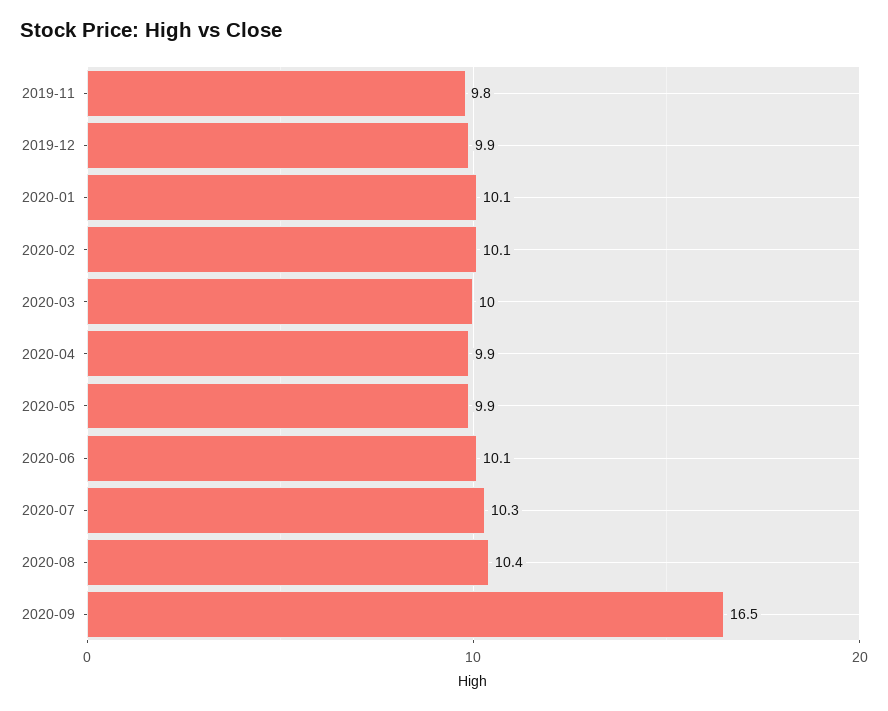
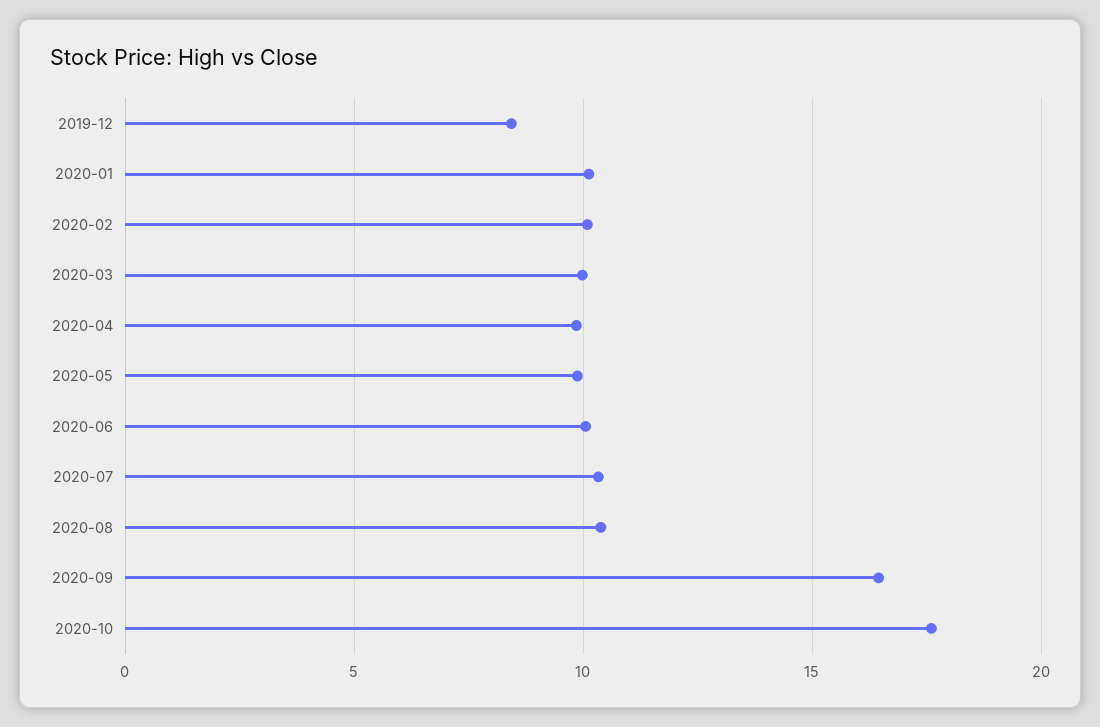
2019-11: 9.8 -> none
2019-12: 9.9 -> 8.5
2020-10: none -> 17.5

